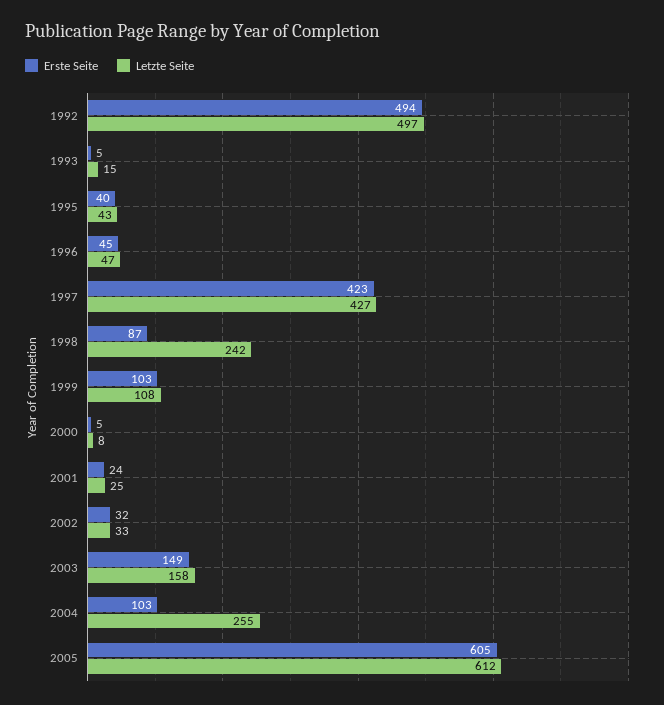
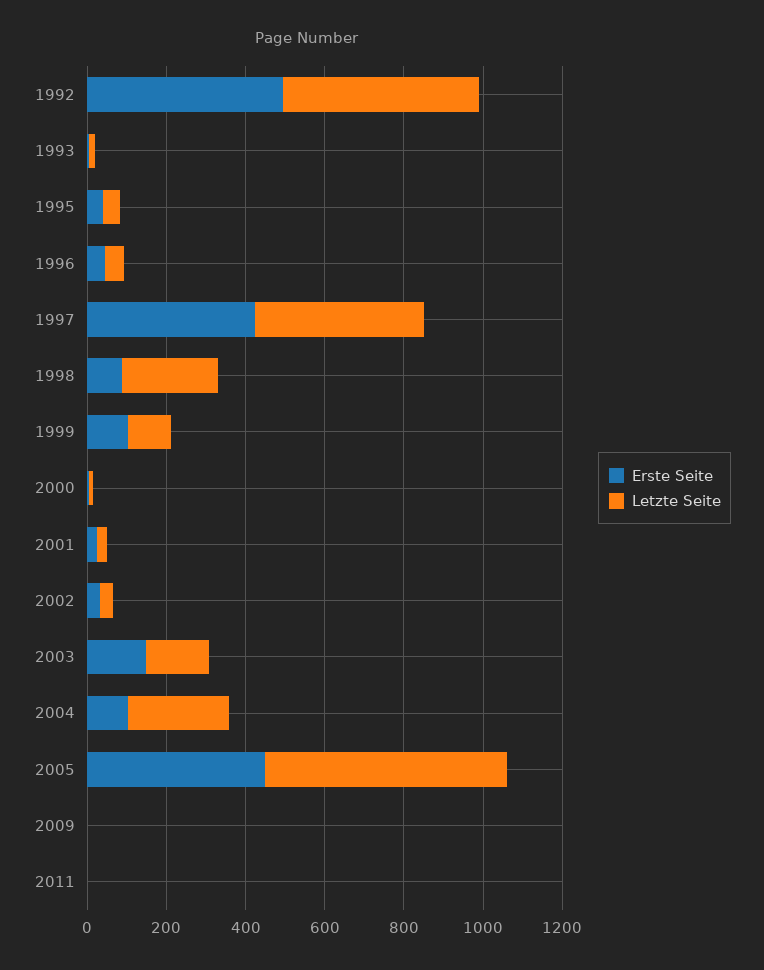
Erste Seite, 2005: 605 -> 450
Erste Seite, 2009: none -> 0
Letzte Seite, 2009: none -> 0
Erste Seite, 2011: none -> 0
Letzte Seite, 2011: none -> 0

